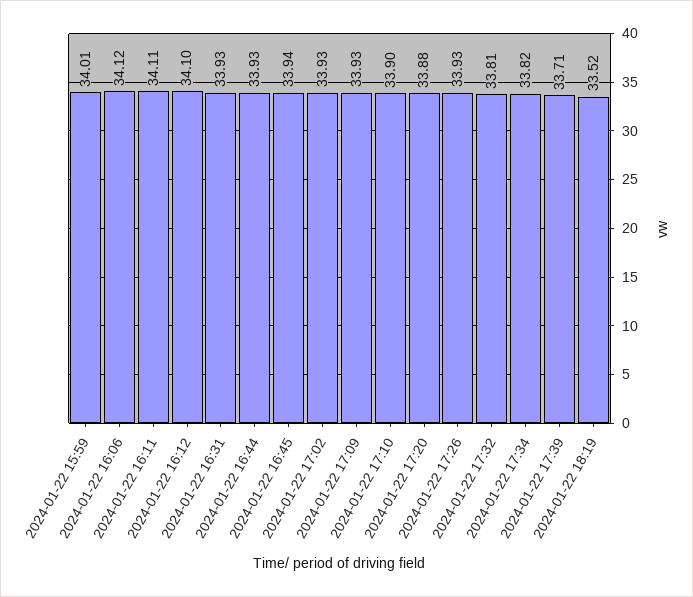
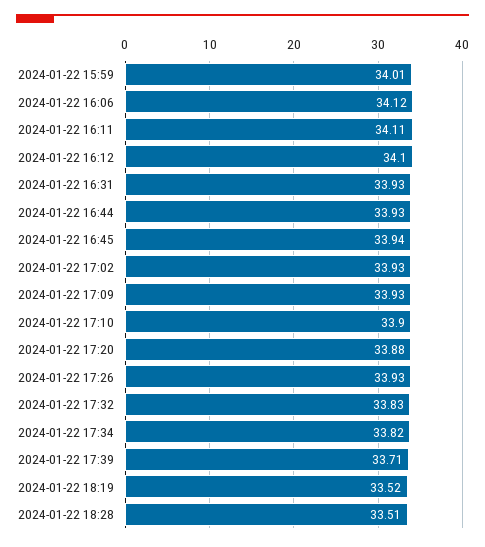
2024-01-22 17:32: 33.81 -> 33.83
2024-01-22 18:28: none -> 33.51

